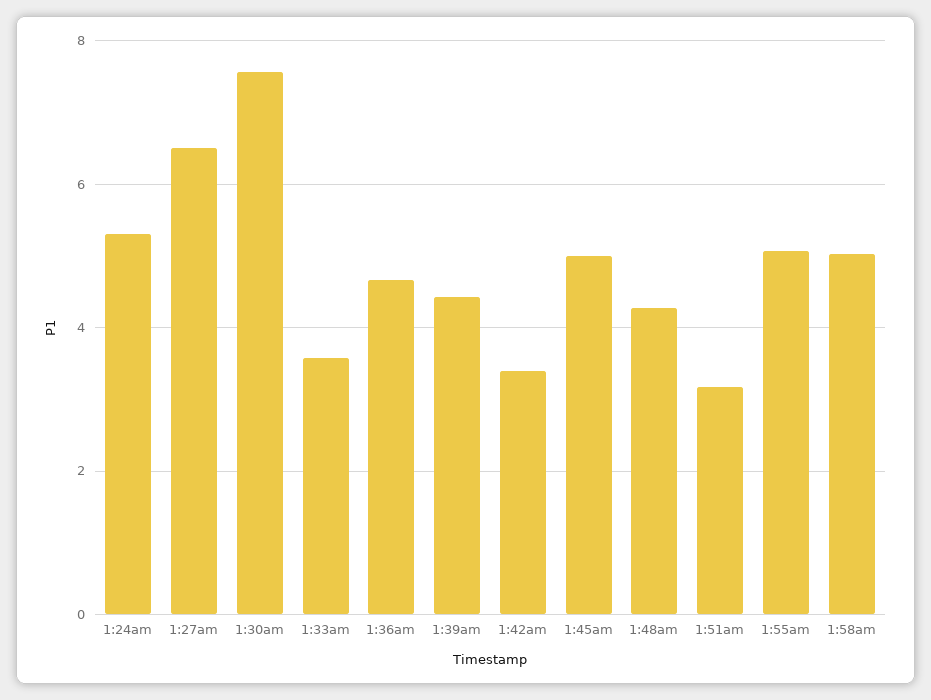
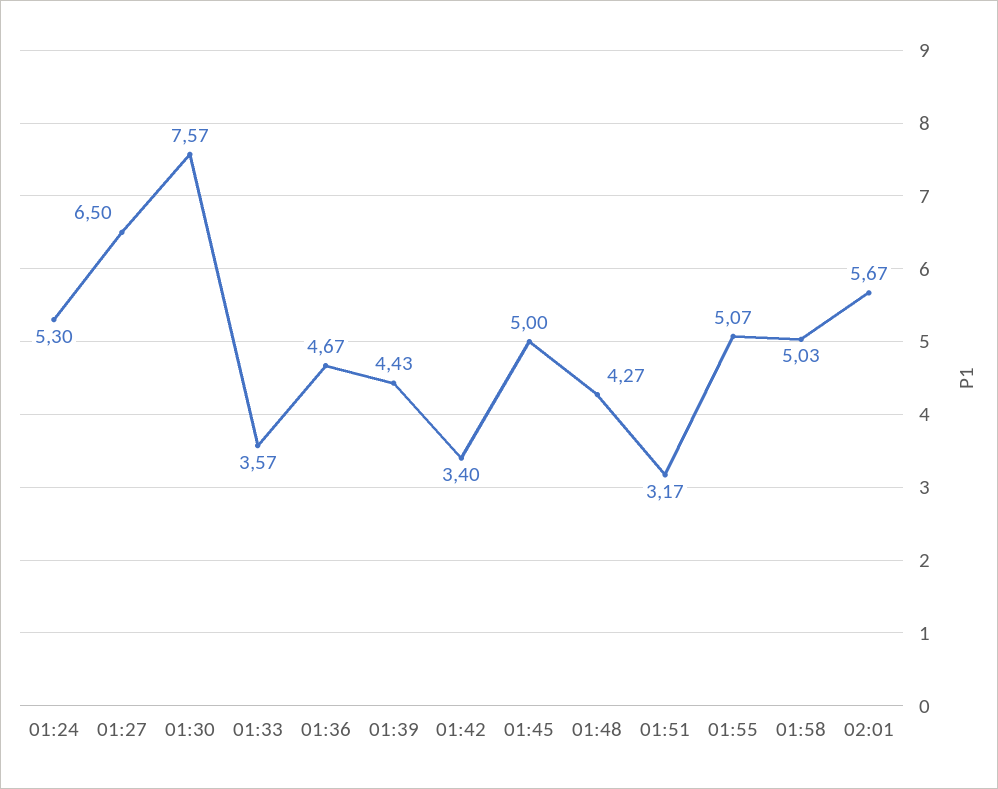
02:01: none -> 5.67

